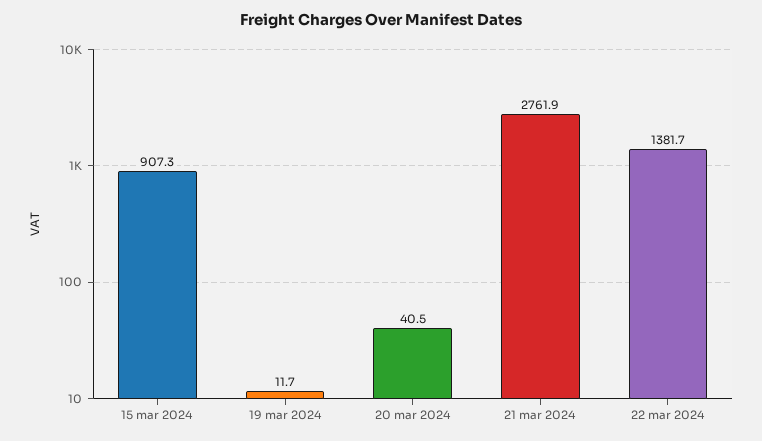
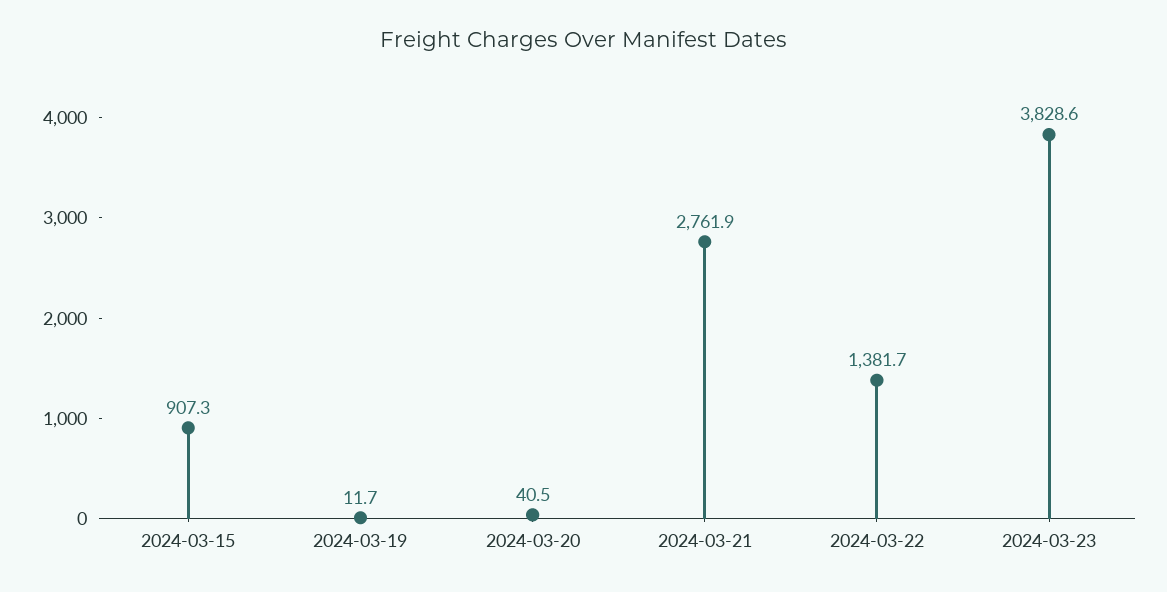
2024-03-23: none -> 3828.6

